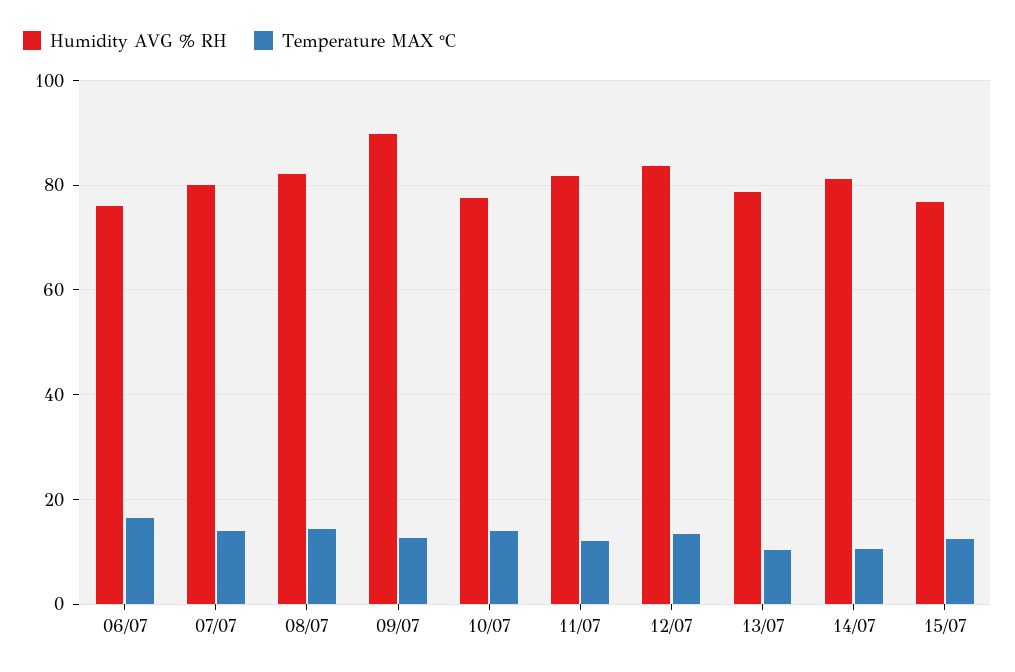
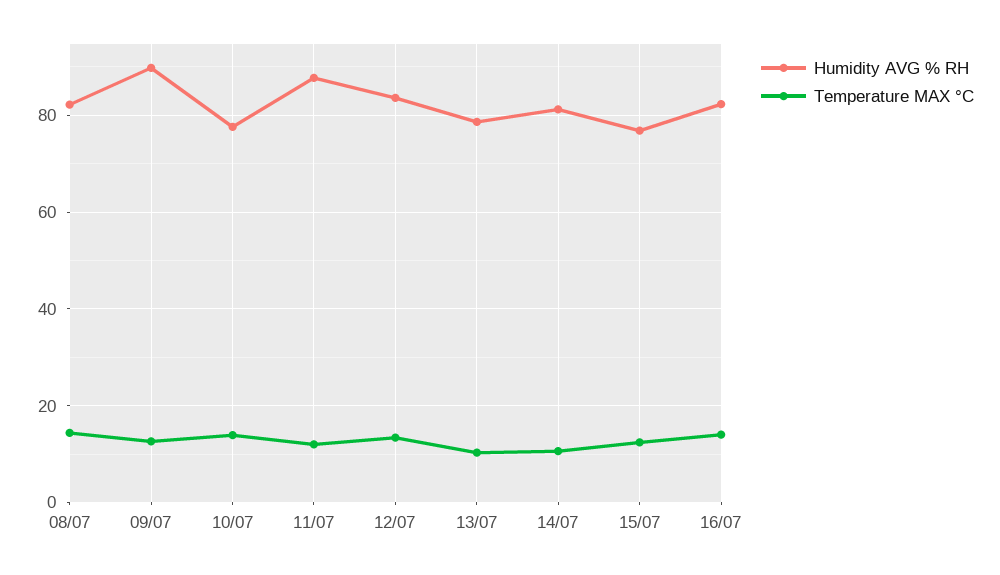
Humidity AVG % RH, 06/07: 76 -> none
Temperature MAX °C, 06/07: 16 -> none
Humidity AVG % RH, 07/07: 80 -> none
Temperature MAX °C, 07/07: 14 -> none
Humidity AVG % RH, 11/07: 82 -> 88
Humidity AVG % RH, 16/07: none -> 82
Temperature MAX °C, 16/07: none -> 14

